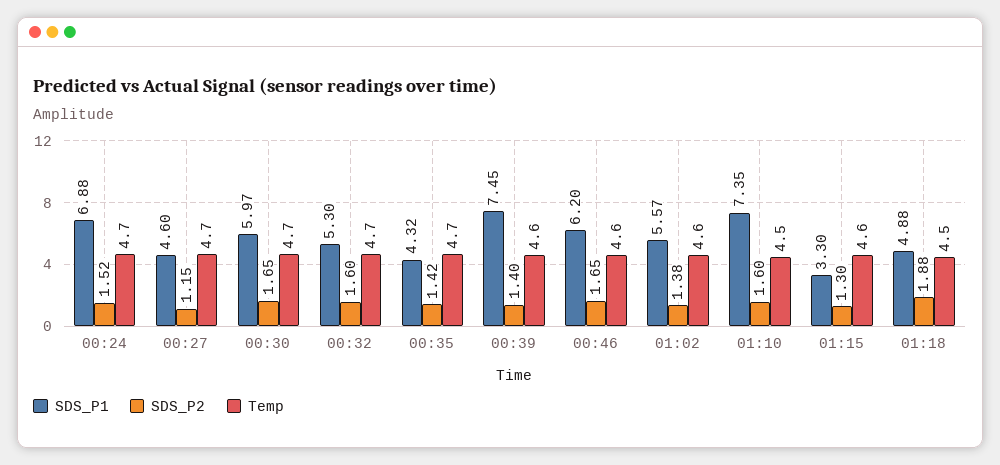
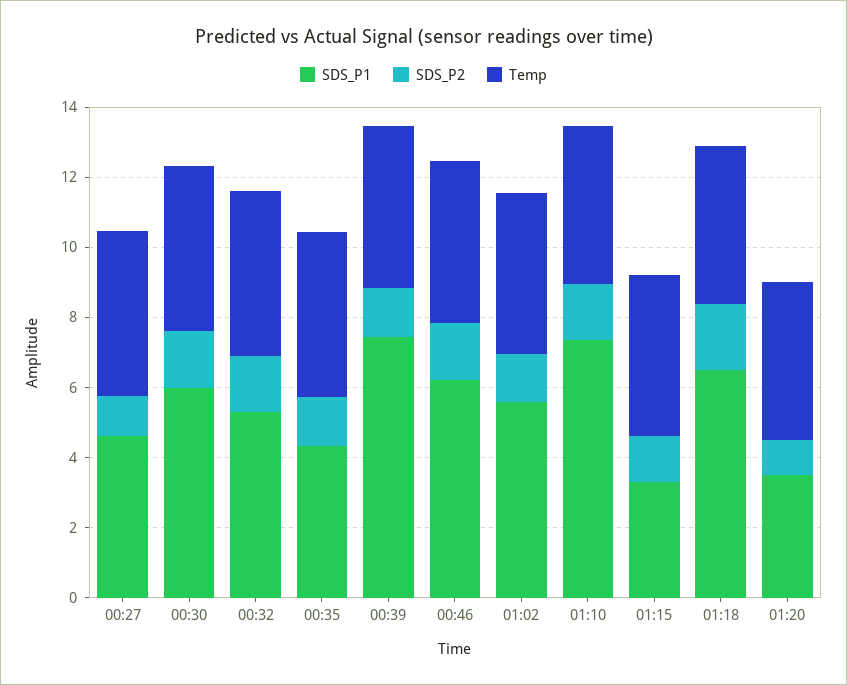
SDS_P1, 00:24: 6.88 -> none
SDS_P2, 00:24: 1.52 -> none
Temp, 00:24: 4.7 -> none
SDS_P1, 01:18: 4.88 -> 6.5
SDS_P1, 01:20: none -> 3.5
SDS_P2, 01:20: none -> 1
Temp, 01:20: none -> 4.5

